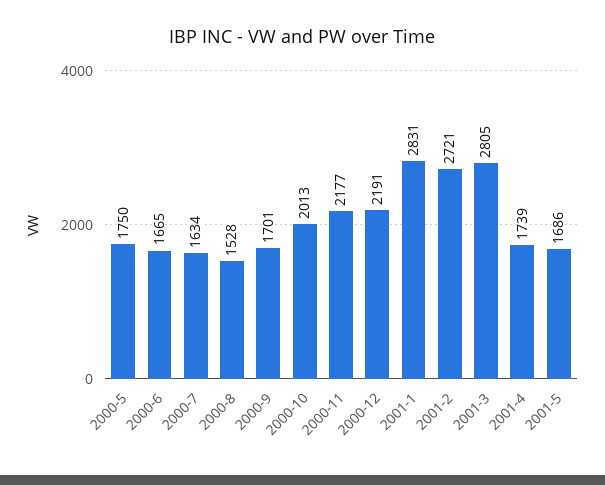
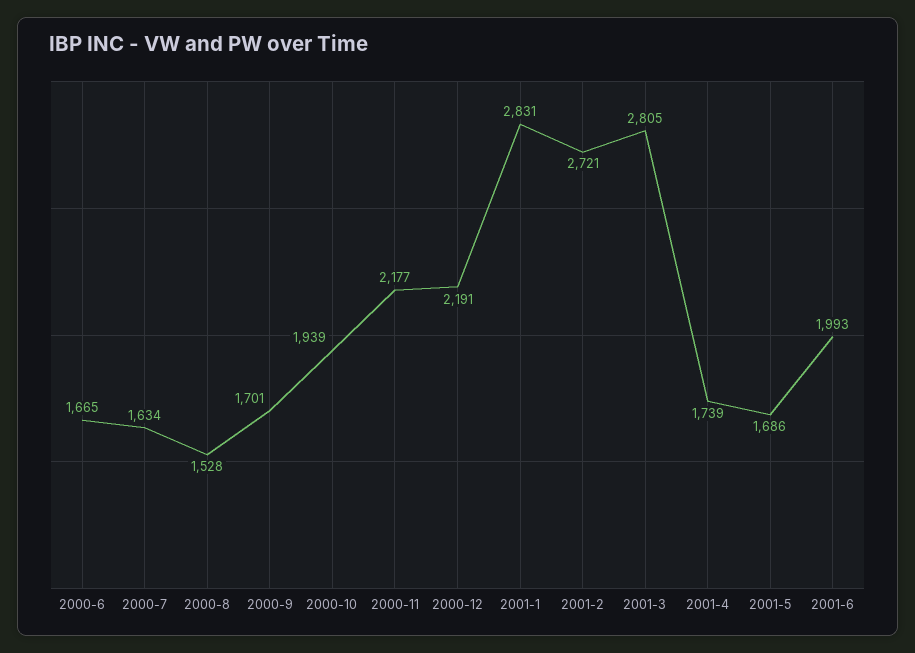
2000-5: 1750 -> none
2000-10: 2013 -> 1939
2001-6: none -> 1993

